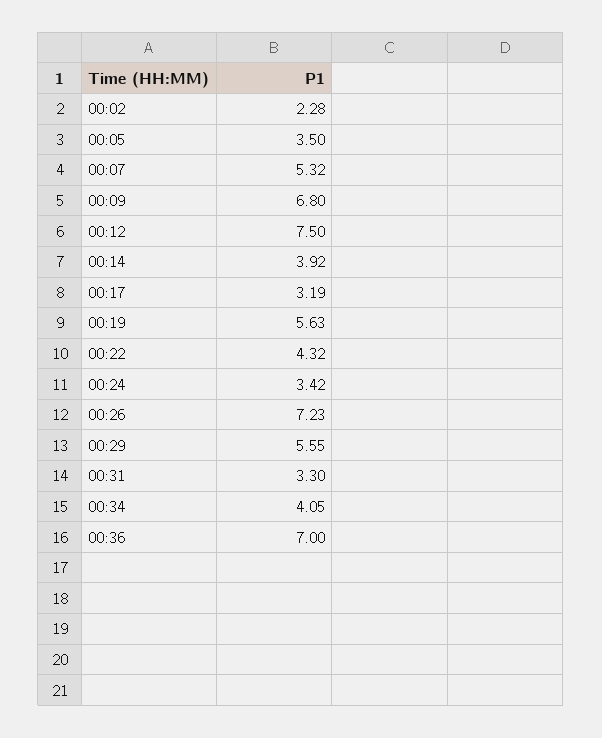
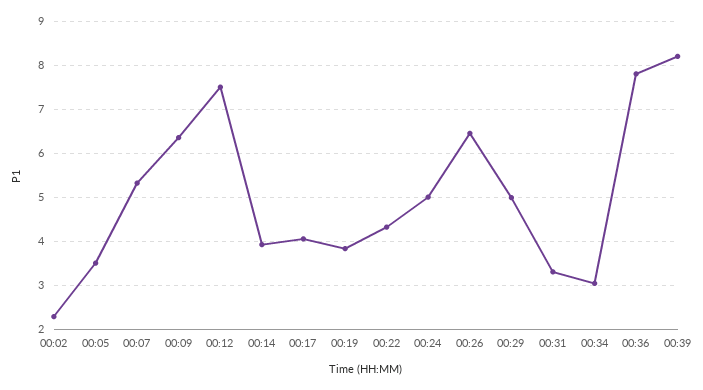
00:09: 6.8 -> 6.4
00:17: 3.19 -> 4
00:19: 5.63 -> 3.8
00:24: 3.42 -> 5
00:26: 7.23 -> 6.4
00:29: 5.55 -> 5
00:34: 4.05 -> 3
00:36: 7 -> 7.8
00:39: none -> 8.2

